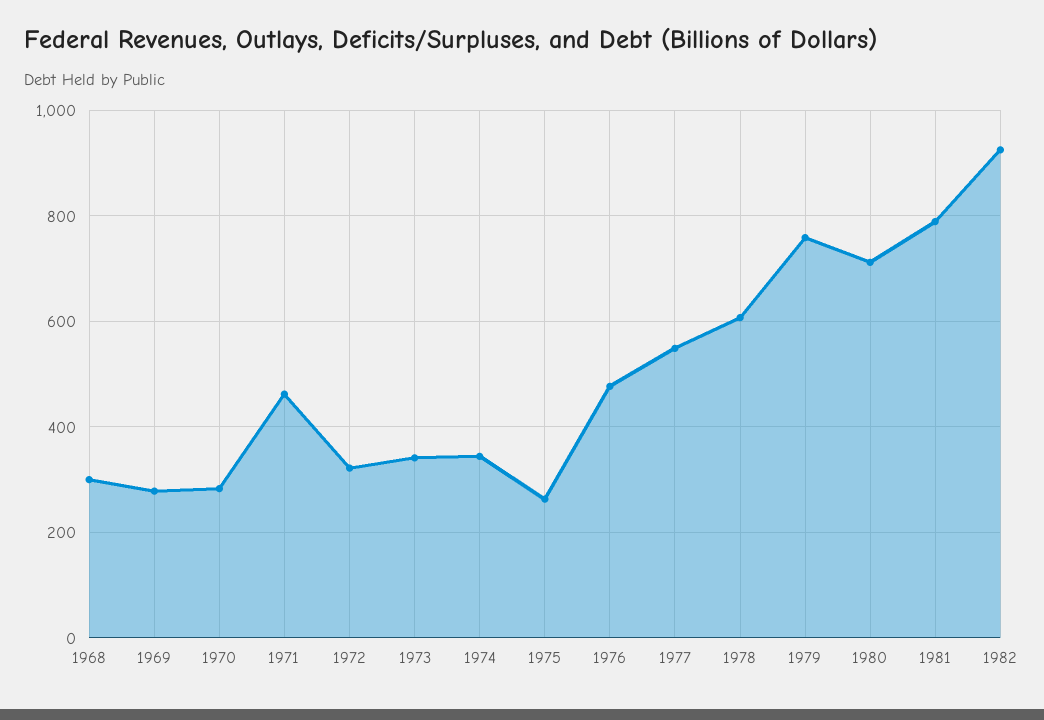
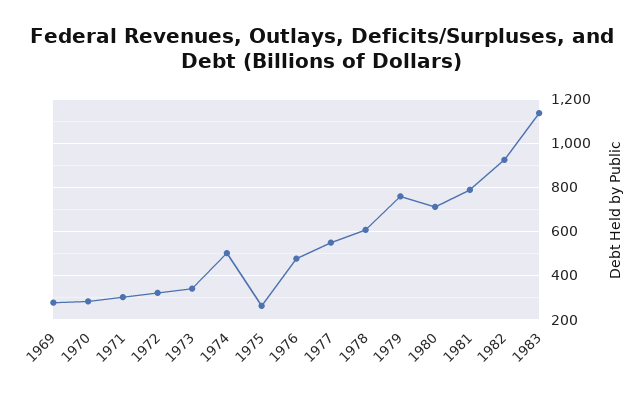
1968: 300 -> none
1971: 460 -> 300
1974: 340 -> 500
1983: none -> 1150

